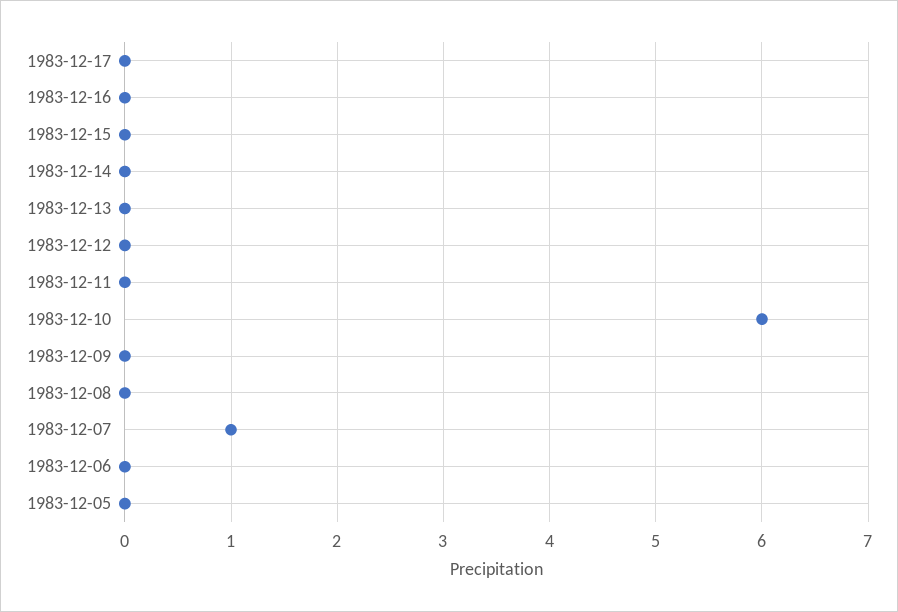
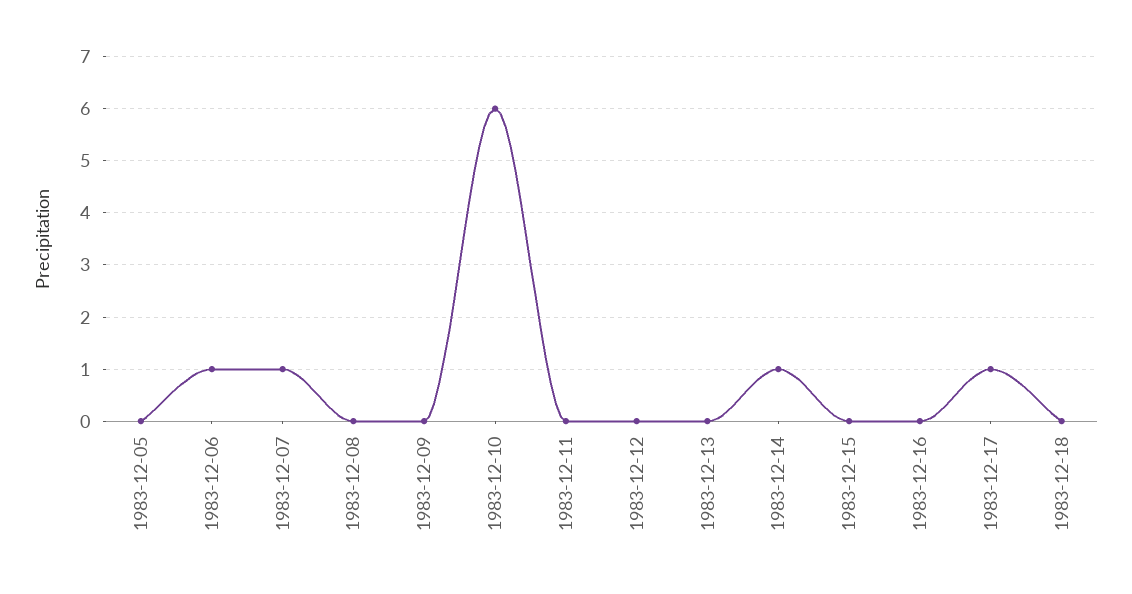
1983-12-17: 0 -> 1
1983-12-14: 0 -> 1
1983-12-06: 0 -> 1
1983-12-18: none -> 0

